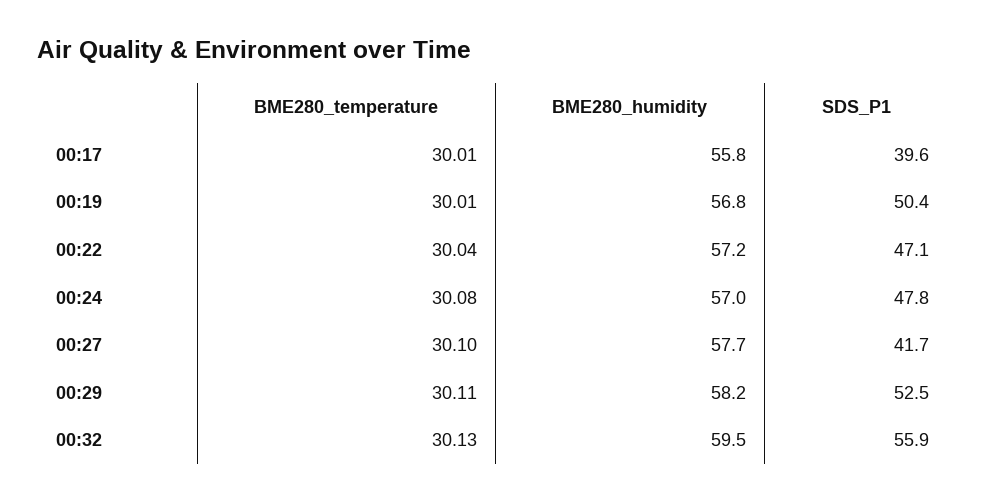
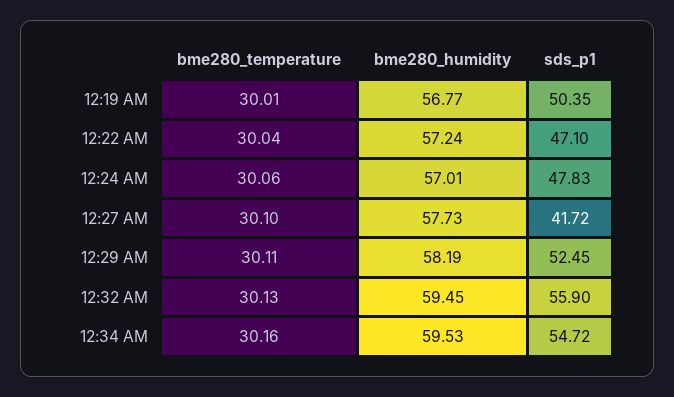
BME280_temperature, 00:17: 30.01 -> none
BME280_humidity, 00:17: 55.8 -> none
SDS_P1, 00:17: 39.6 -> none
BME280_temperature, 00:24: 30.08 -> 30.06
BME280_temperature, 12:34 AM: none -> 30.16
BME280_humidity, 12:34 AM: none -> 59.53
SDS_P1, 12:34 AM: none -> 54.72

